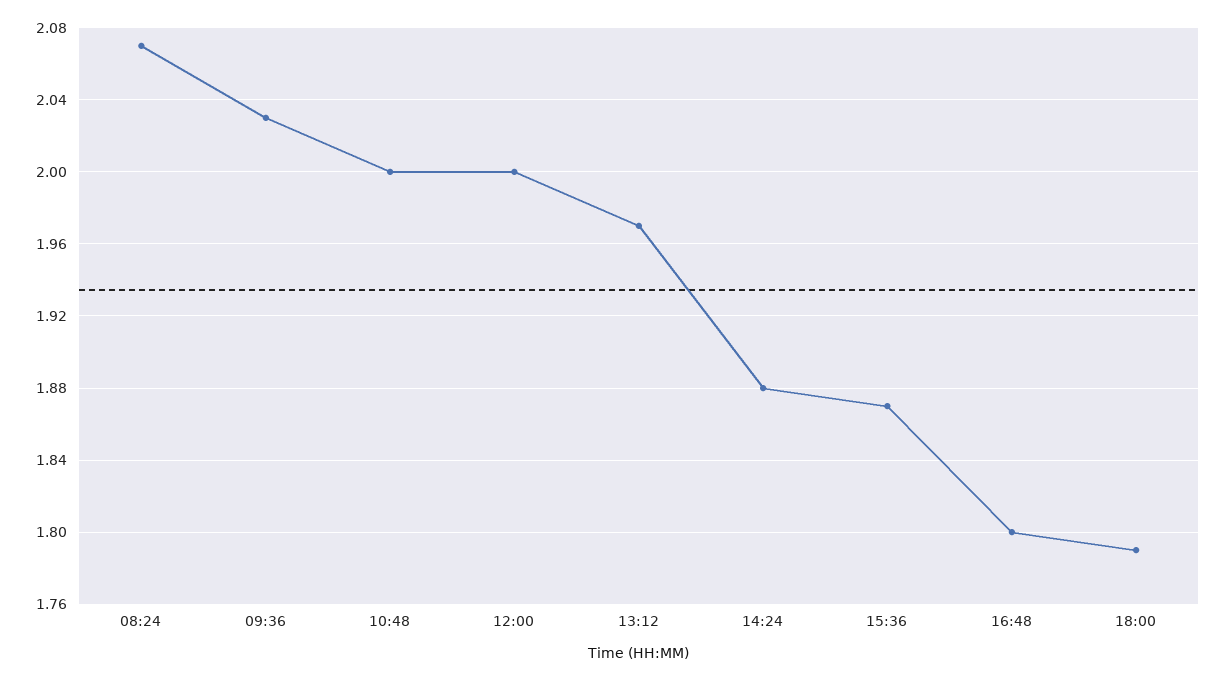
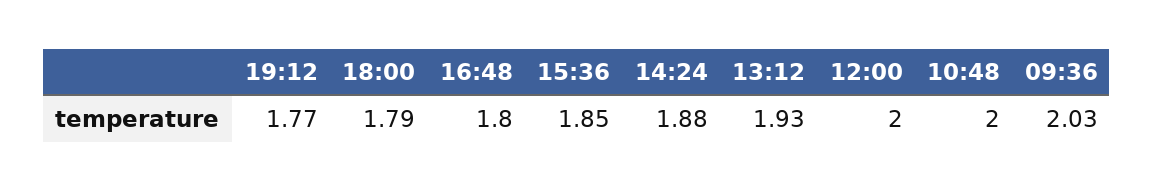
08:24: 2.07 -> none
13:12: 1.97 -> 1.93
15:36: 1.87 -> 1.85
19:12: none -> 1.77

